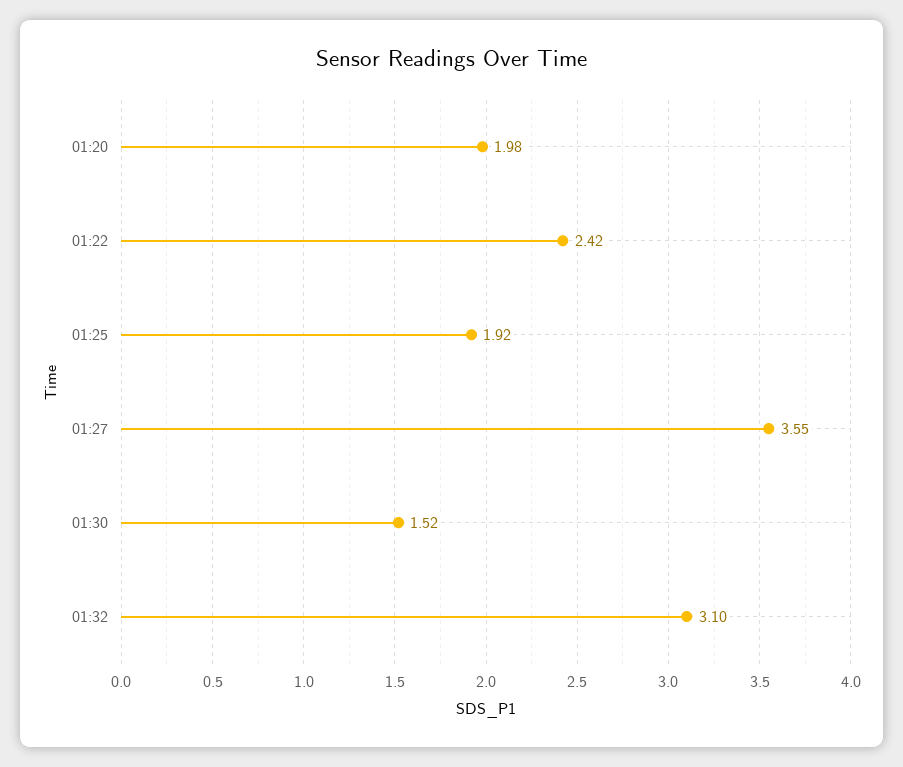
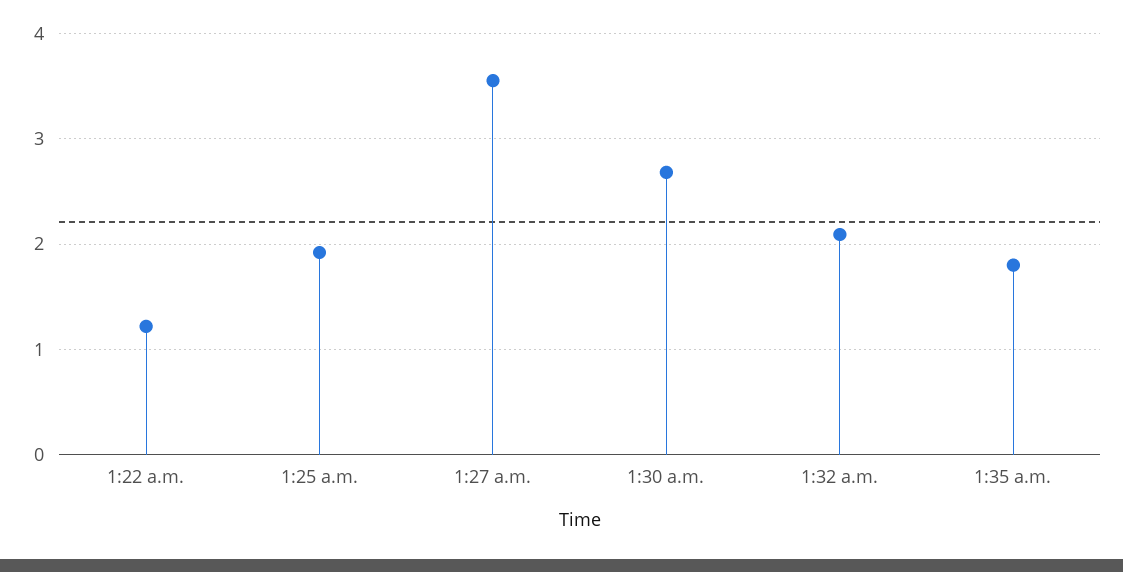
01:20: 1.98 -> none
01:22: 2.42 -> 1.2
01:30: 1.52 -> 2.7
01:32: 3.1 -> 2.1
1:35 a.m.: none -> 1.8

